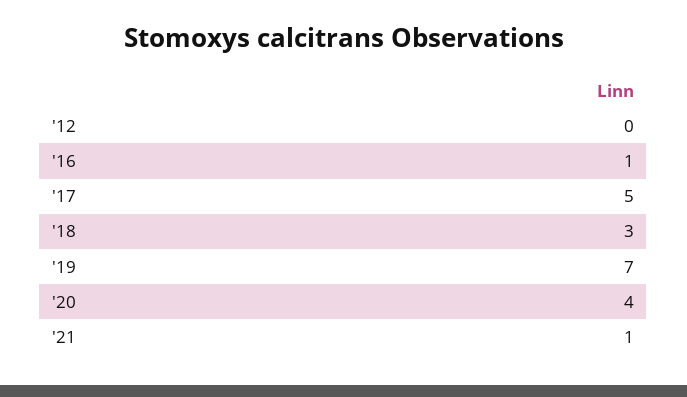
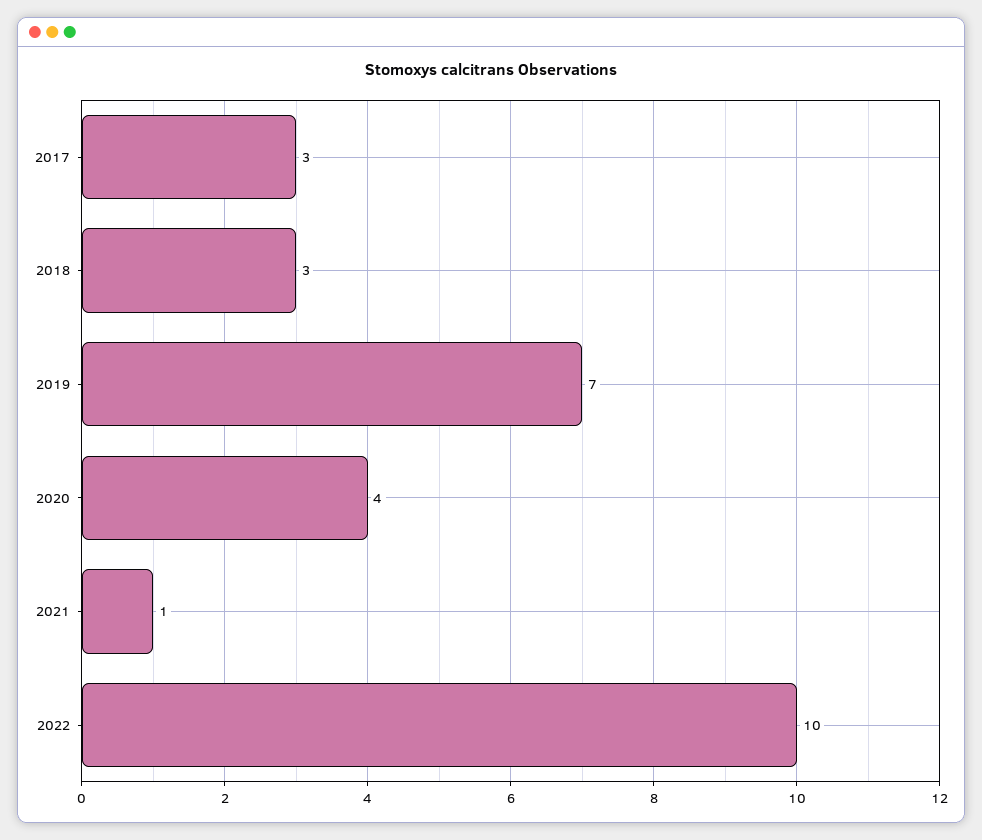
'12: 0 -> none
'16: 1 -> none
'17: 5 -> 3
2022: none -> 10

